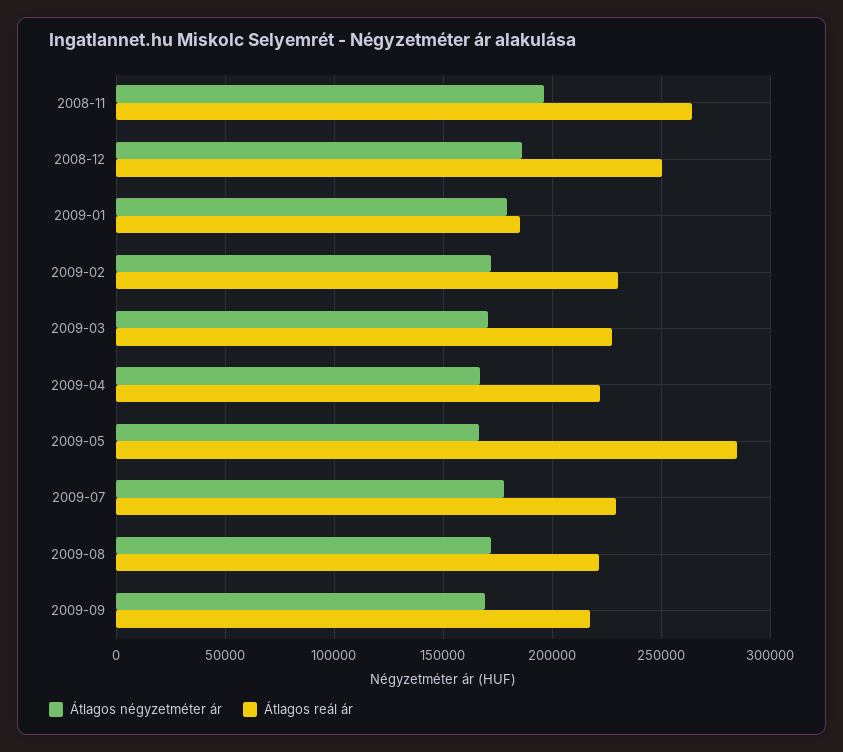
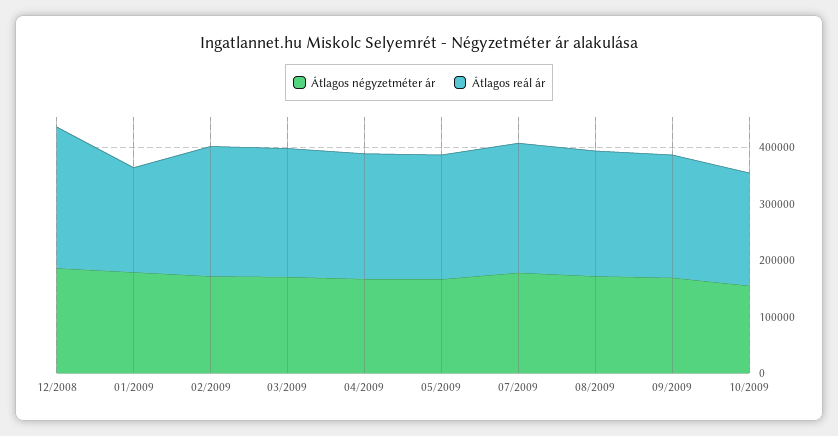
Átlagos négyzetméter ár, 2008-11: 195000 -> none
Átlagos reál ár, 2008-11: 265000 -> none
Átlagos reál ár, 2009-05: 285000 -> 220000
Átlagos négyzetméter ár, 10/2009: none -> 160000
Átlagos reál ár, 10/2009: none -> 200000

